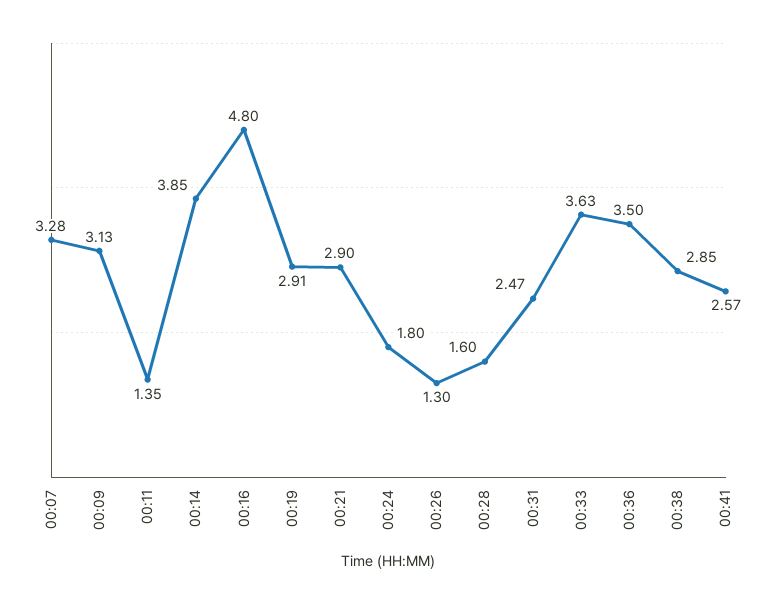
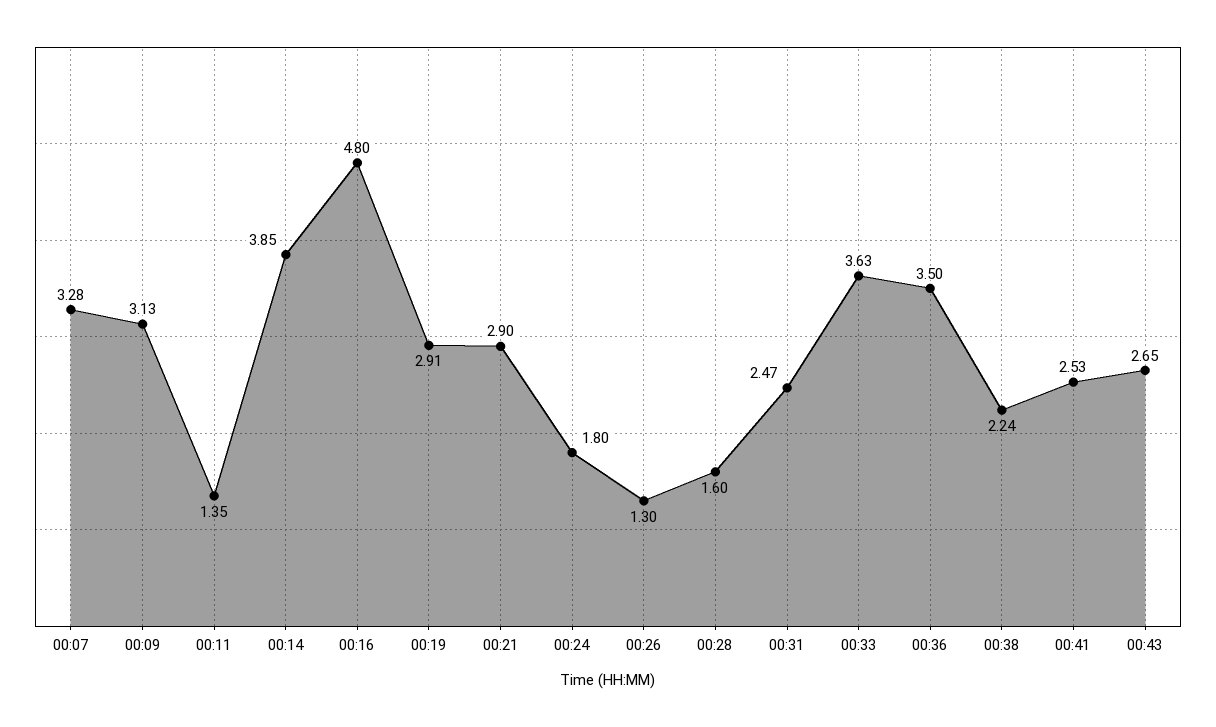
00:38: 2.85 -> 2.24
00:41: 2.57 -> 2.53
00:43: none -> 2.65

